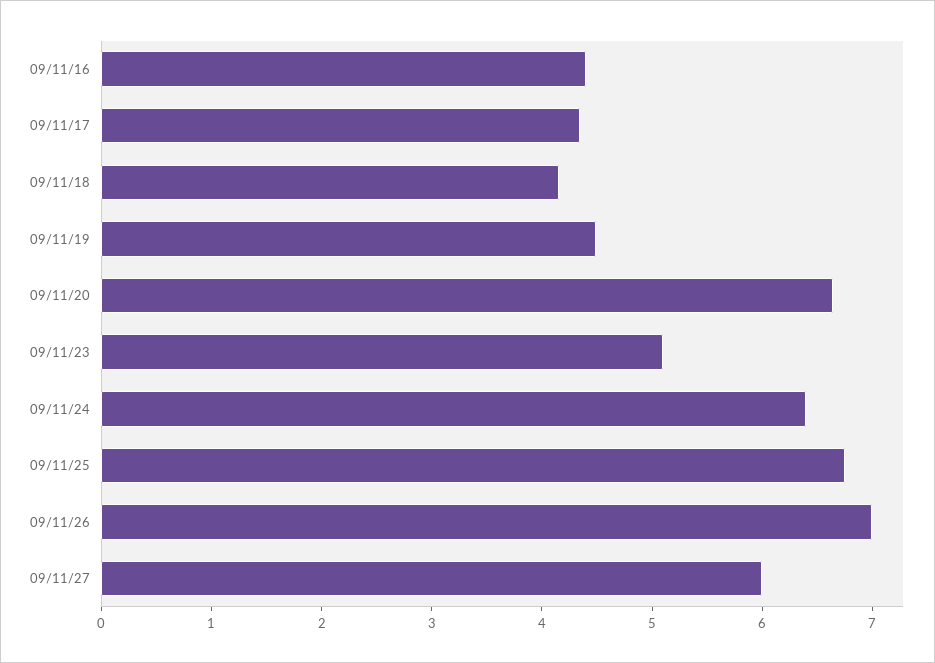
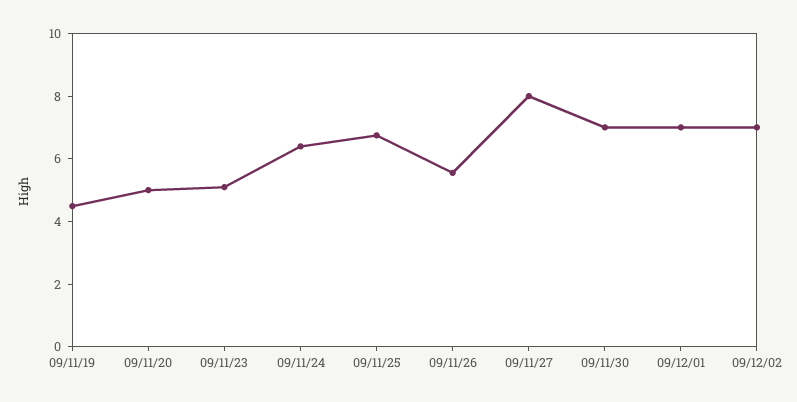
09/11/16: 4.4 -> none
09/11/17: 4.4 -> none
09/11/18: 4.2 -> none
09/11/20: 6.6 -> 5
09/11/26: 7 -> 5.5
09/11/27: 6 -> 8
09/11/30: none -> 7
09/12/01: none -> 7
09/12/02: none -> 7

